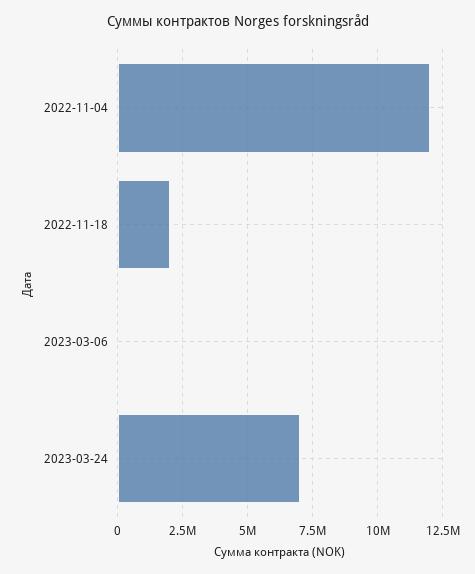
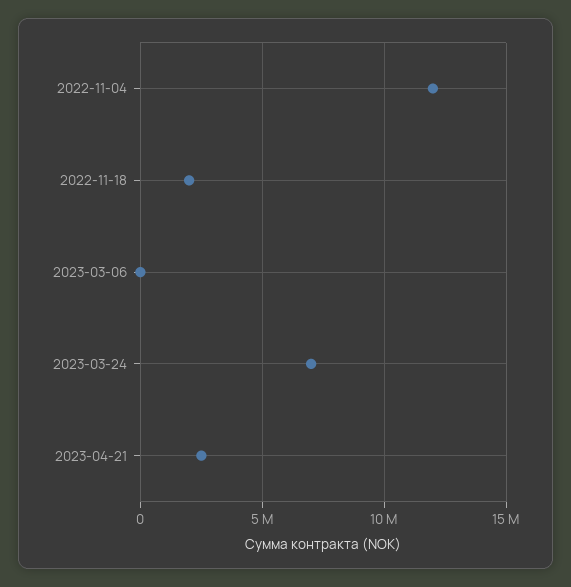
2023-04-21: none -> 2500000

